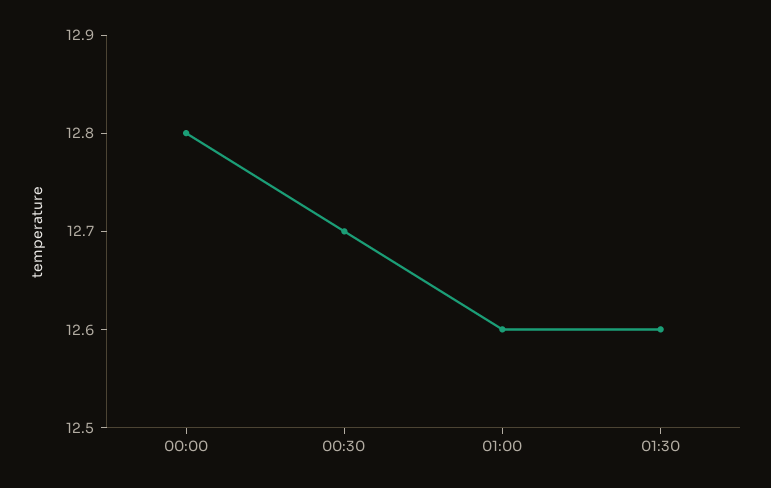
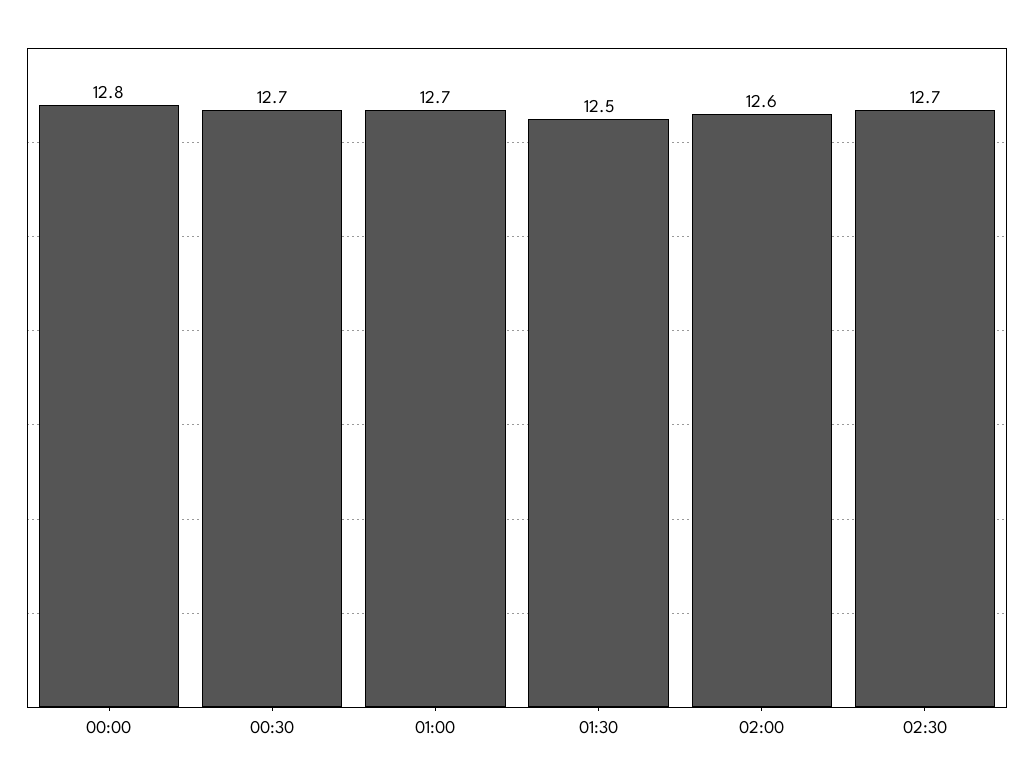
01:00: 12.6 -> 12.7
01:30: 12.6 -> 12.5
02:00: none -> 12.6
02:30: none -> 12.7

